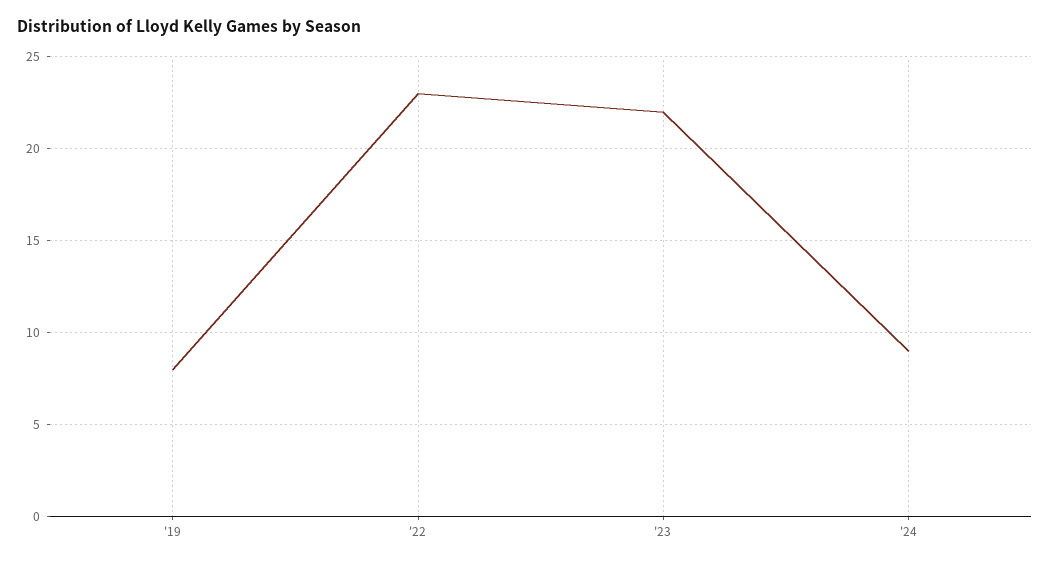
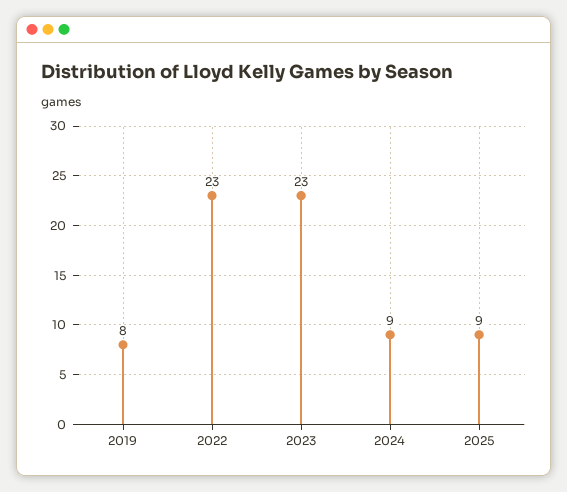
'23: 22 -> 23
2025: none -> 9

